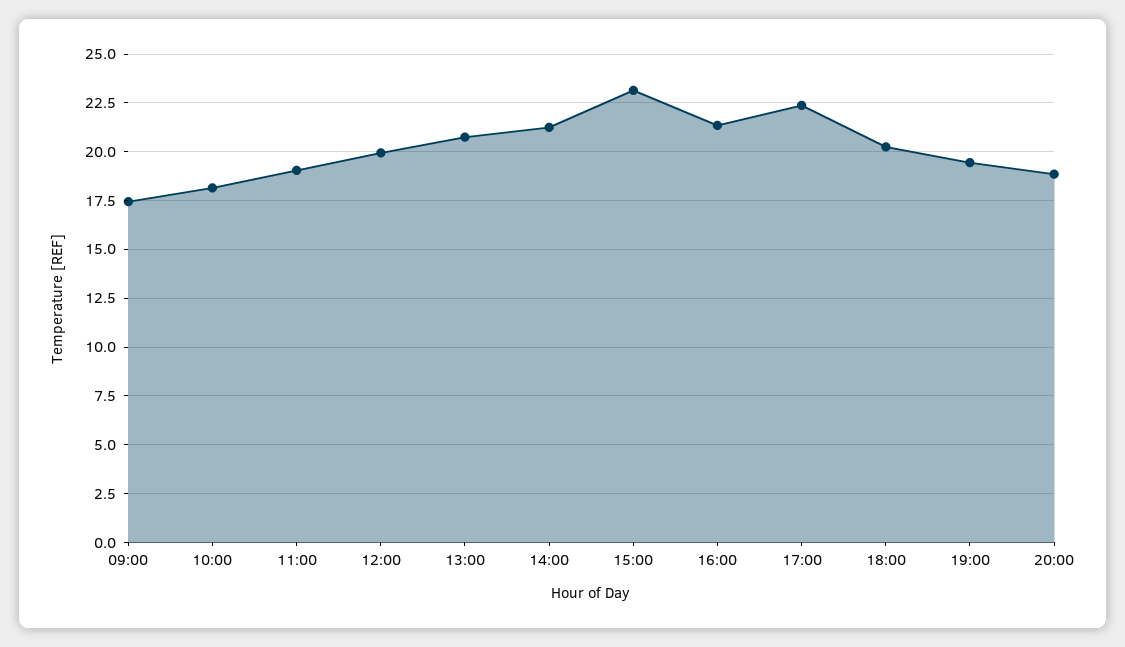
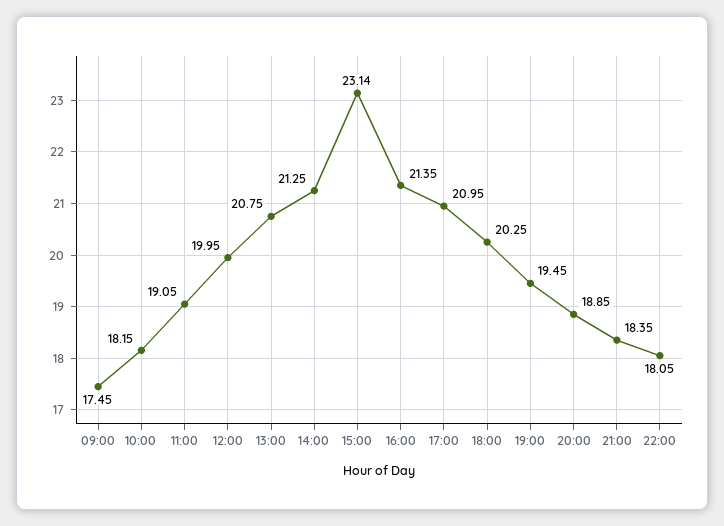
17:00: 22.5 -> 20.95
21:00: none -> 18.35
22:00: none -> 18.05

